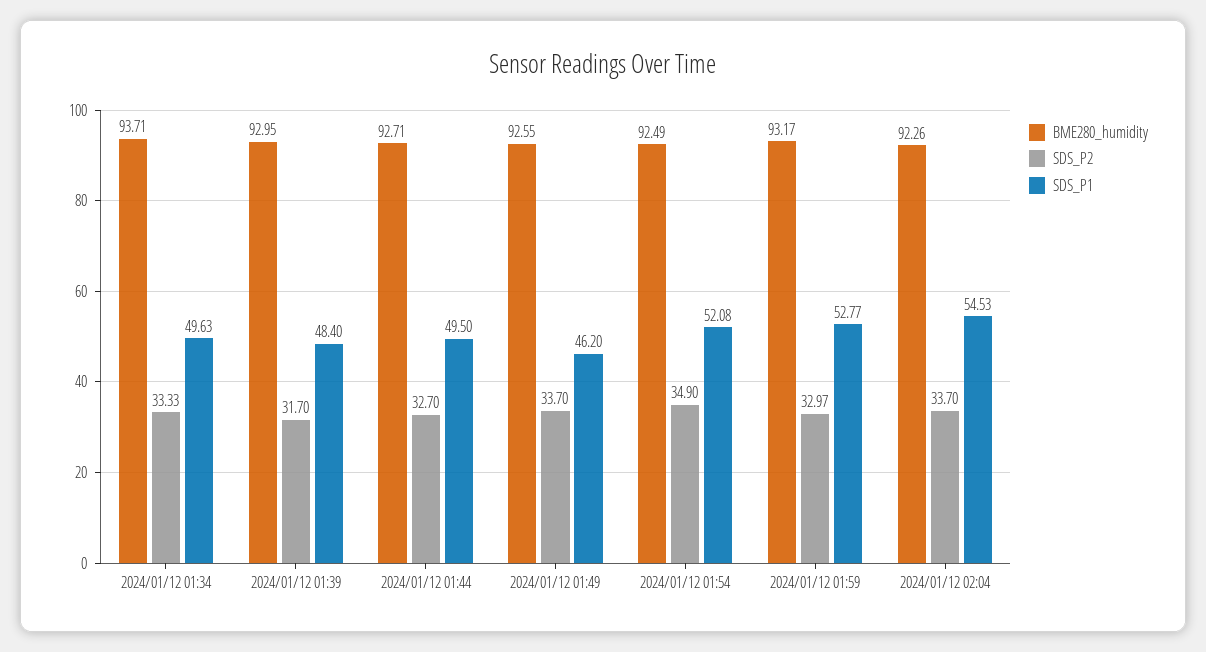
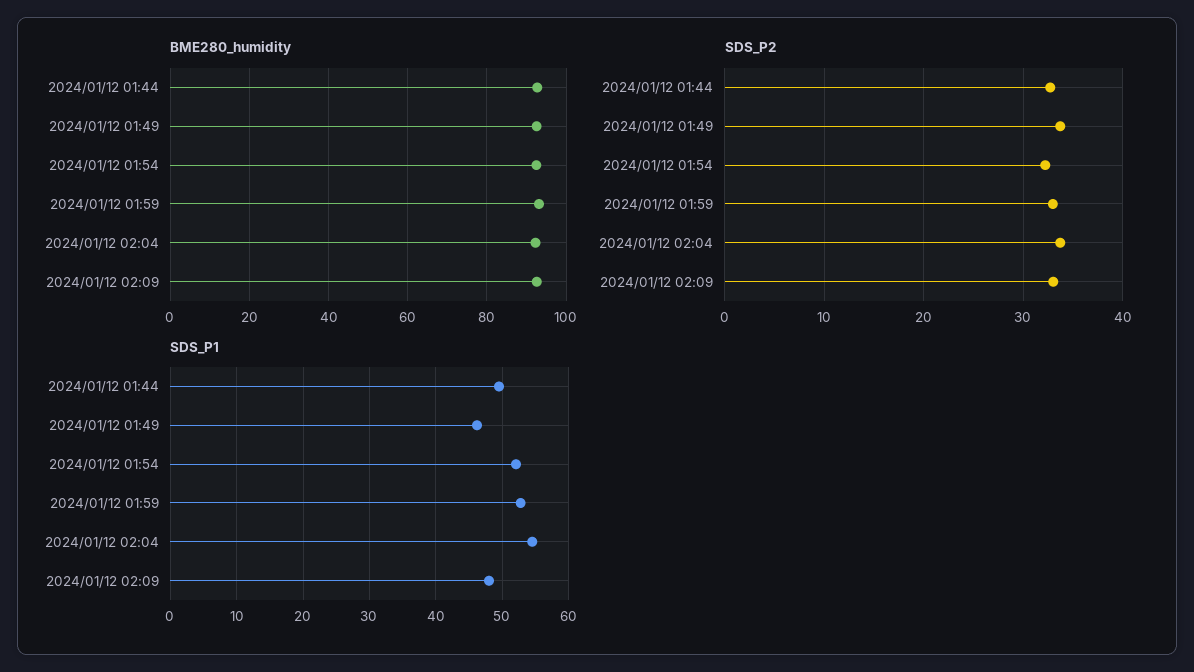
BME280_humidity, 2024/01/12 01:34: 93.71 -> none
SDS_P2, 2024/01/12 01:34: 33.33 -> none
SDS_P1, 2024/01/12 01:34: 49.63 -> none
BME280_humidity, 2024/01/12 01:39: 92.95 -> none
SDS_P2, 2024/01/12 01:39: 31.7 -> none
SDS_P1, 2024/01/12 01:39: 48.4 -> none
SDS_P2, 2024/01/12 01:54: 34.9 -> 32
BME280_humidity, 2024/01/12 02:09: none -> 92
SDS_P2, 2024/01/12 02:09: none -> 33
SDS_P1, 2024/01/12 02:09: none -> 48

